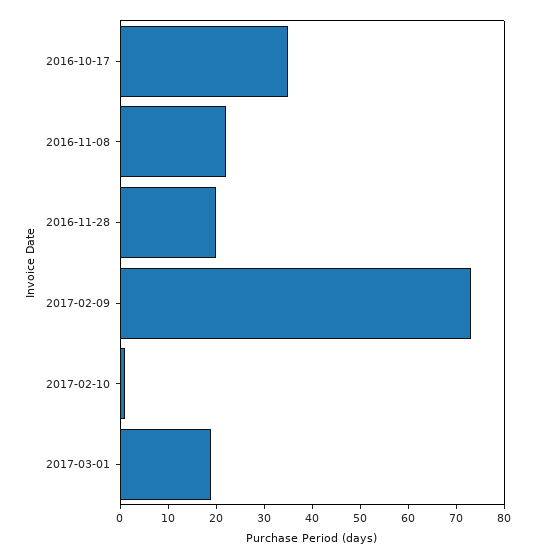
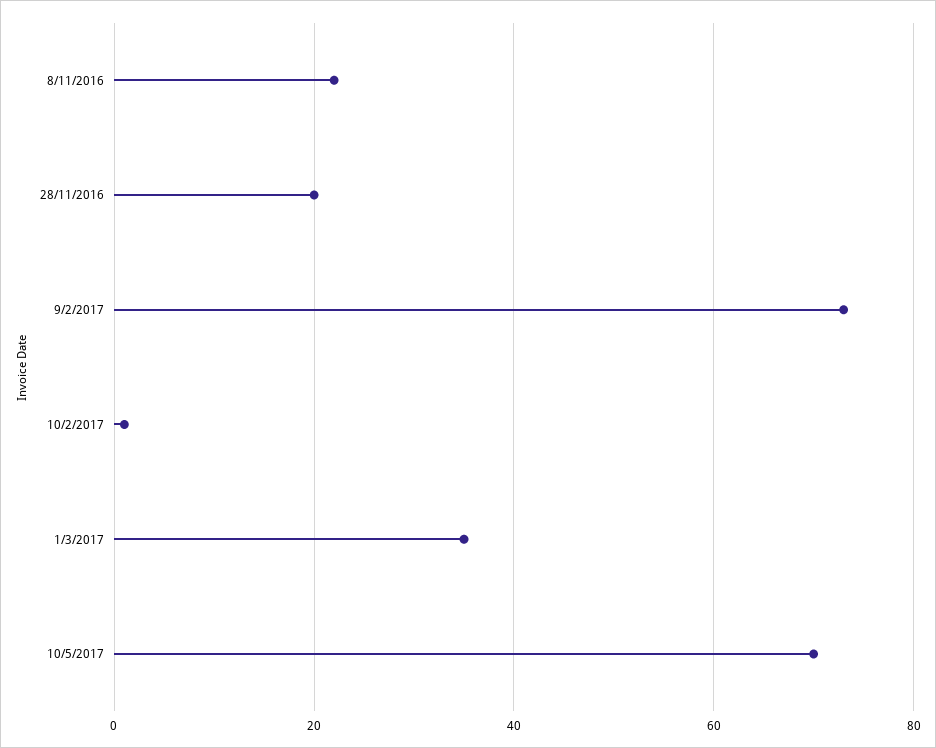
2016-10-17: 35 -> none
2017-03-01: 20 -> 35
10/5/2017: none -> 70

